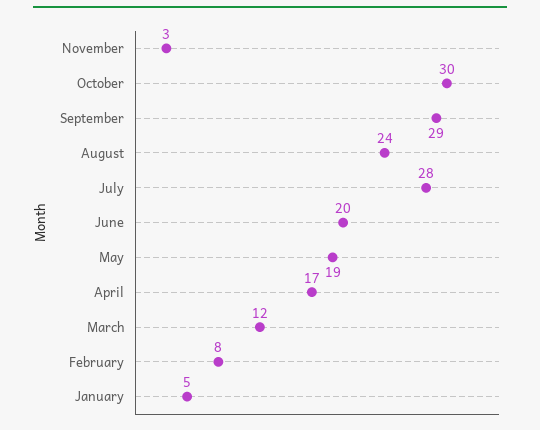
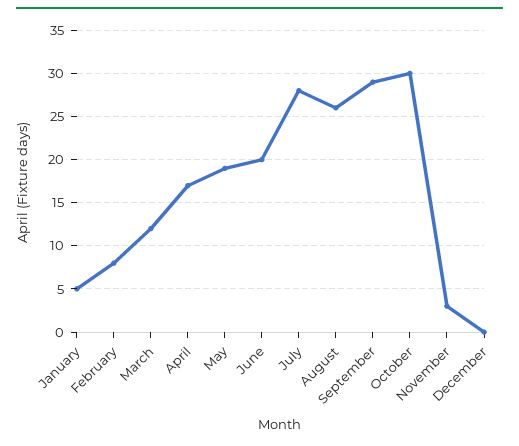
August: 24 -> 26
December: none -> 0

